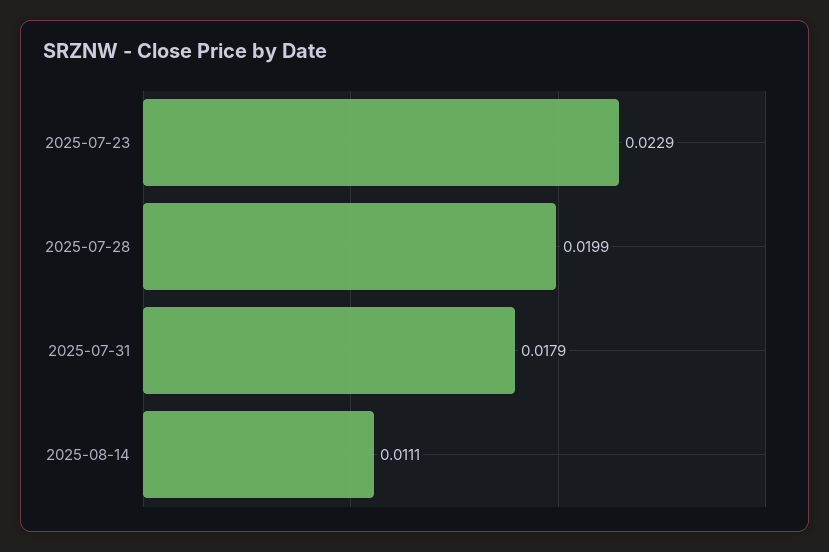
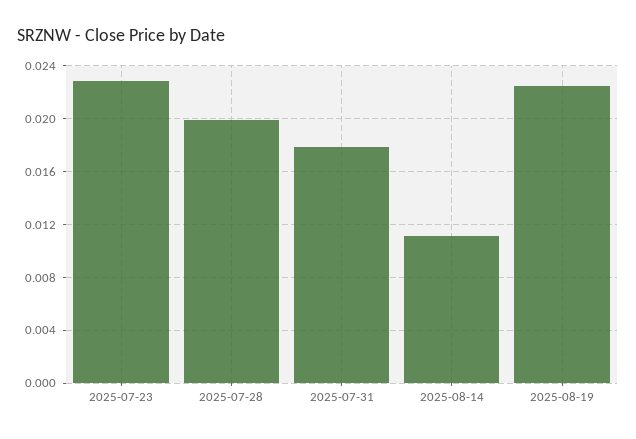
2025-08-19: none -> 0.0225

